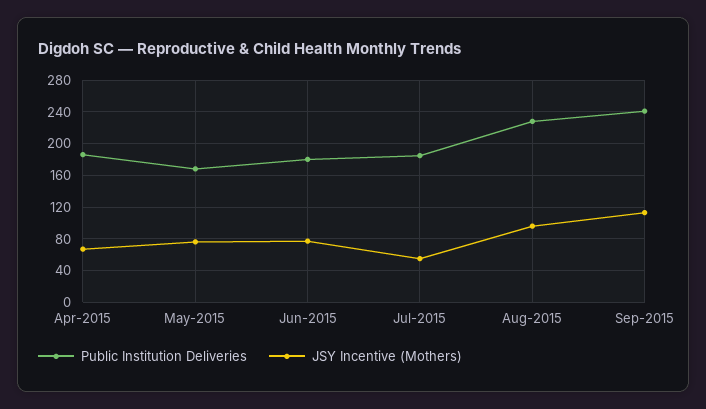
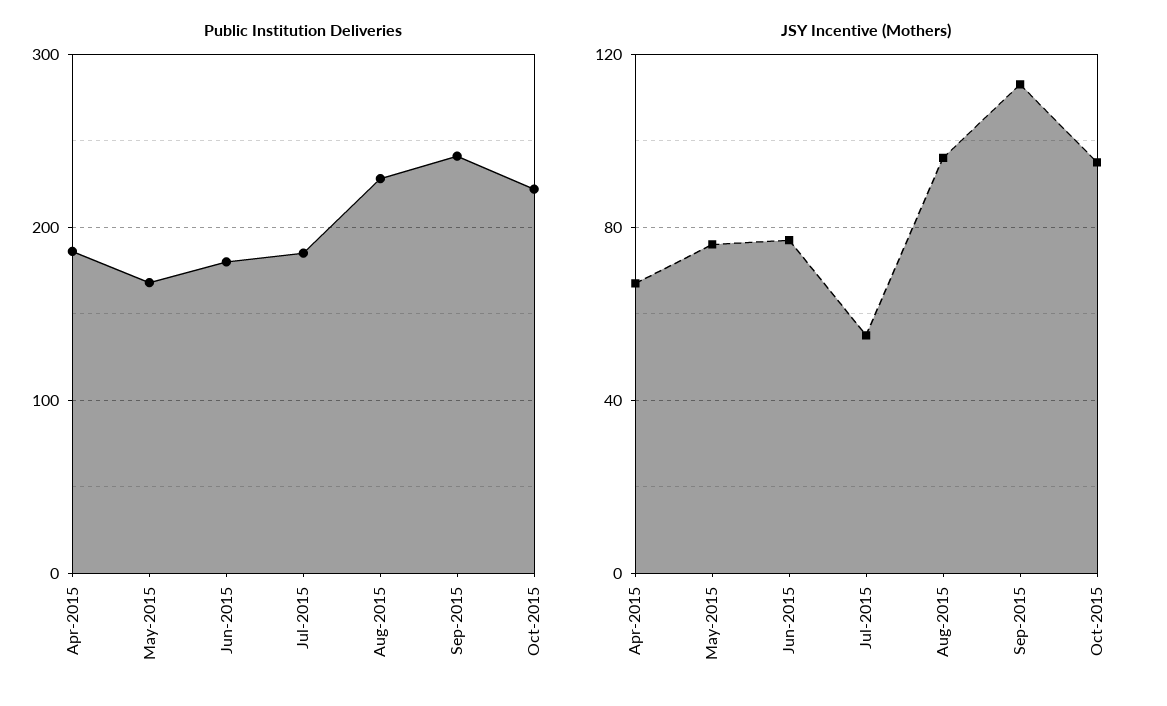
Public Institution Deliveries, Oct-2015: none -> 220
JSY Incentive (Mothers), Oct-2015: none -> 95

